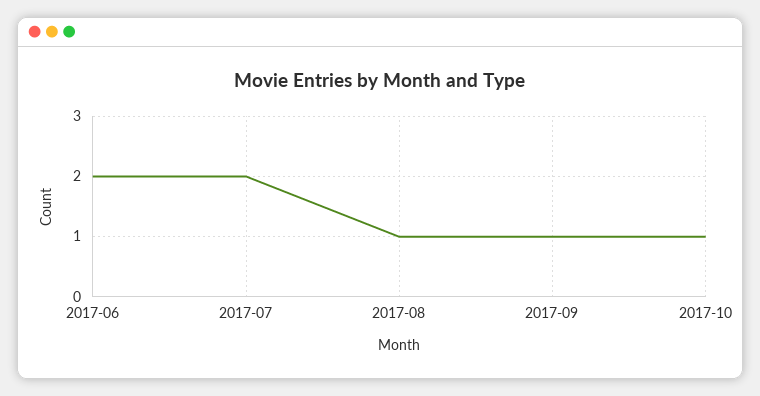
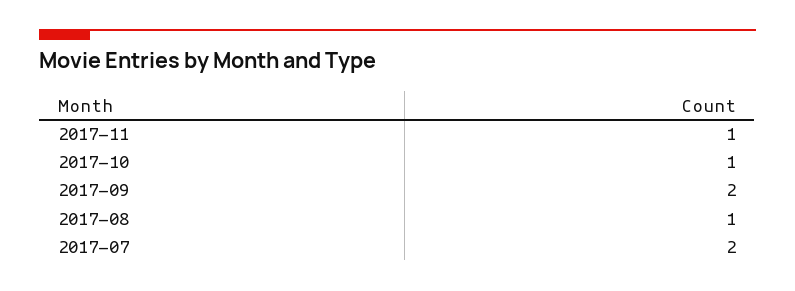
2017-06: 2 -> none
2017-09: 1 -> 2
2017-11: none -> 1

